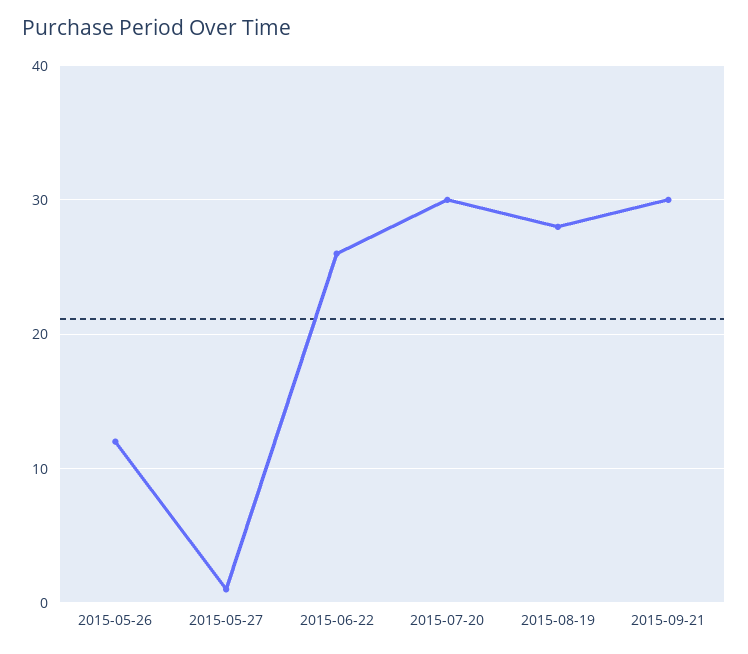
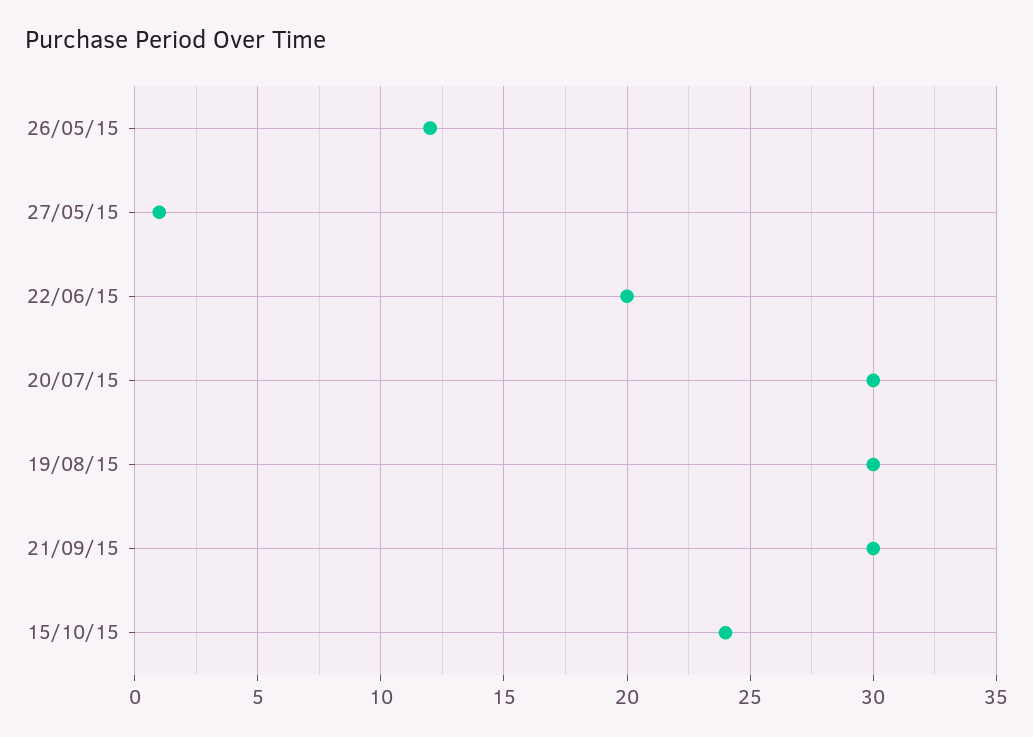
2015-06-22: 26 -> 20
2015-08-19: 28 -> 30
15/10/15: none -> 24

